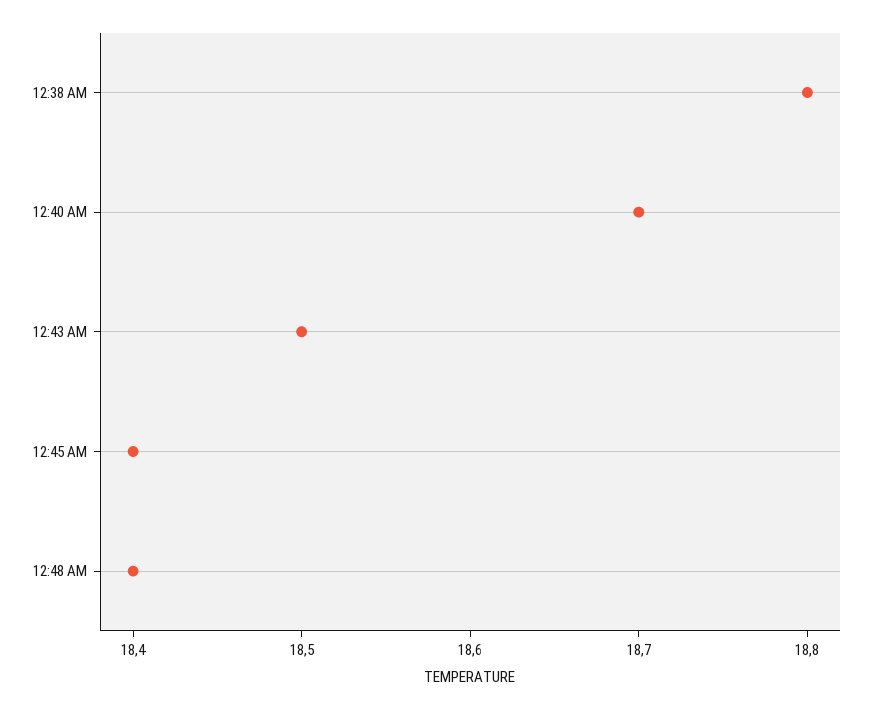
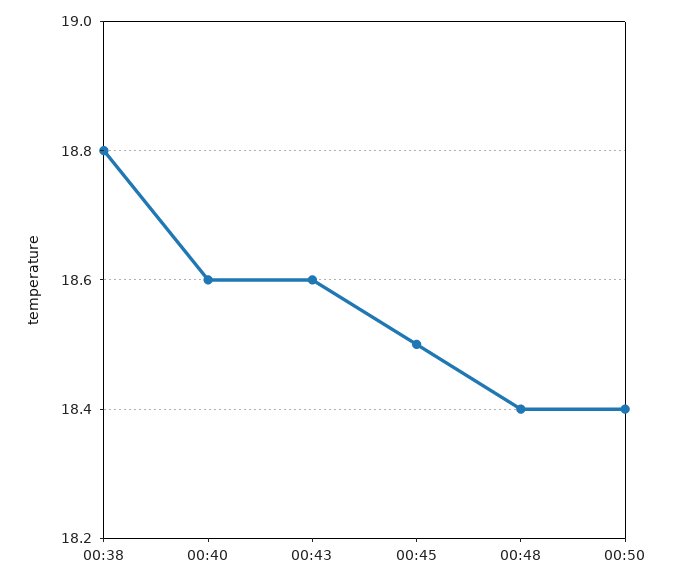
12:40 AM: 18.7 -> 18.6
12:43 AM: 18.5 -> 18.6
12:45 AM: 18.4 -> 18.5
00:50: none -> 18.4

